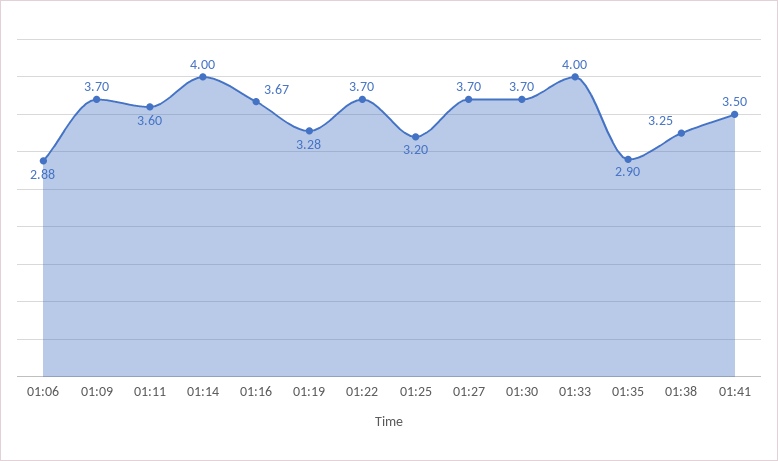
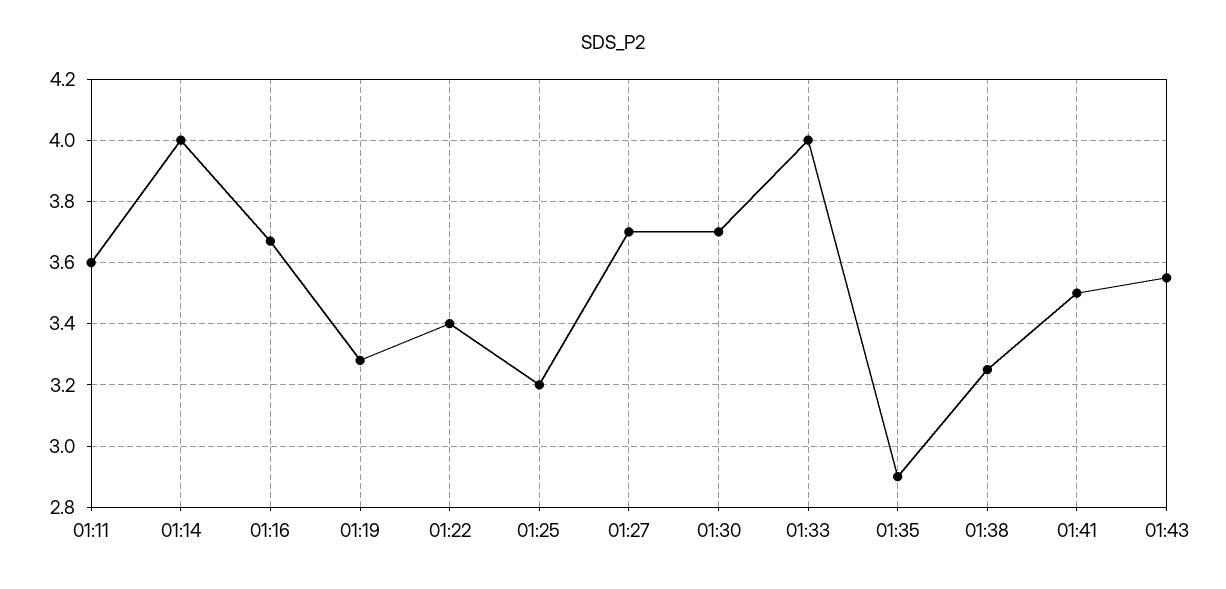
01:06: 2.88 -> none
01:09: 3.7 -> none
01:22: 3.7 -> 3.4
01:43: none -> 3.55

